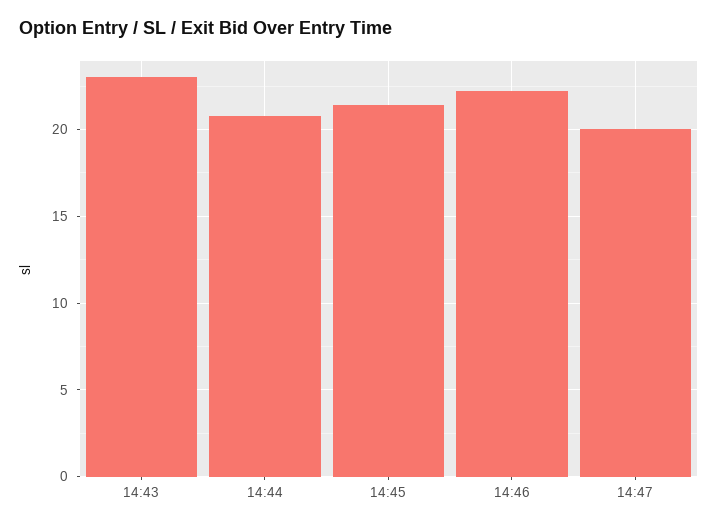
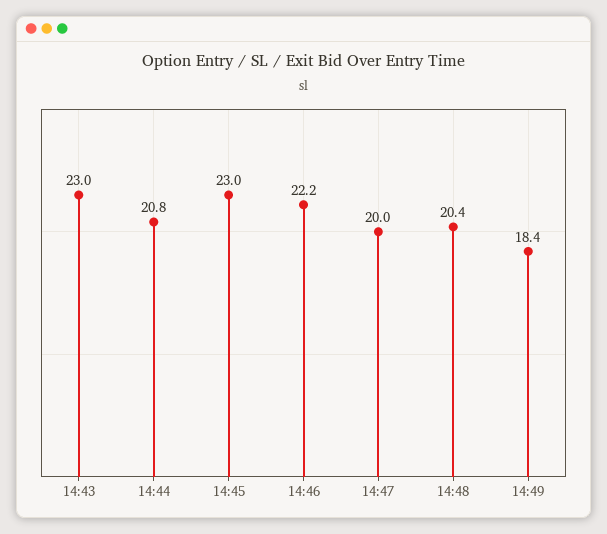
14:45: 21.5 -> 23
14:48: none -> 20.4
14:49: none -> 18.4

